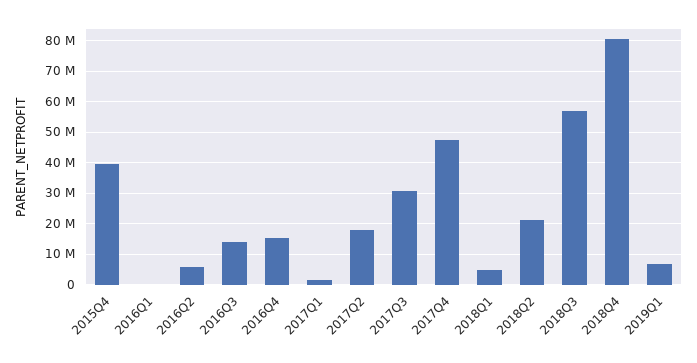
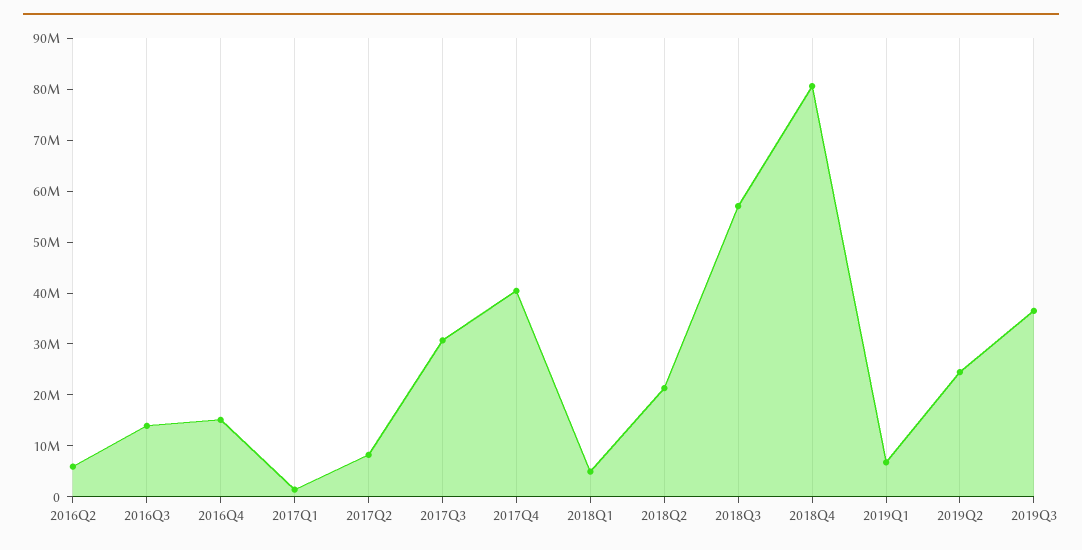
2015Q4: 40000000 -> none
2016Q1: 0 -> none
2017Q2: 18000000 -> 8000000
2017Q4: 48000000 -> 40000000
2019Q2: none -> 24000000
2019Q3: none -> 36000000

